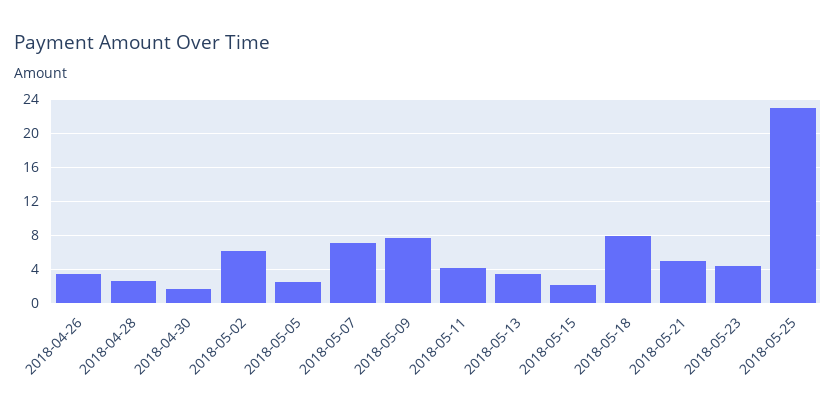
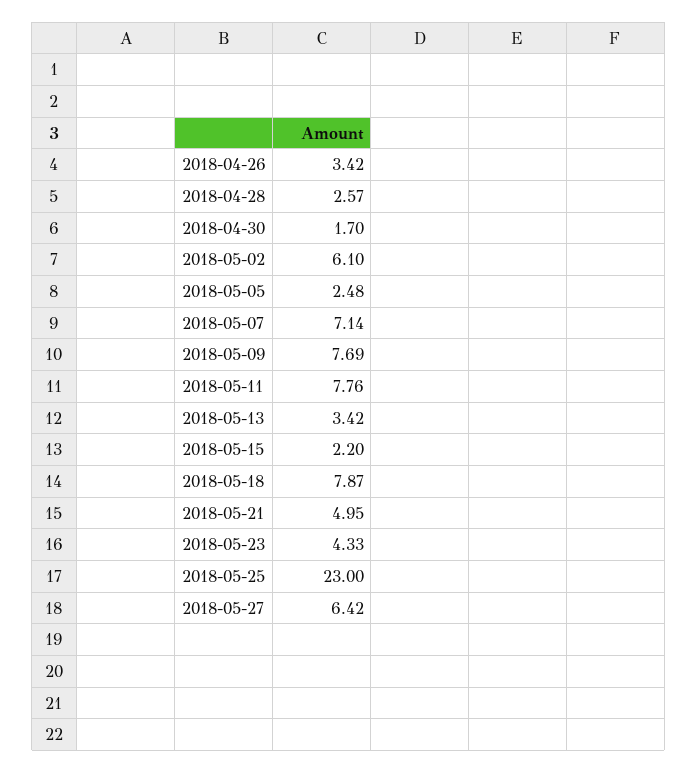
2018-05-11: 4 -> 7.76
2018-05-27: none -> 6.42

